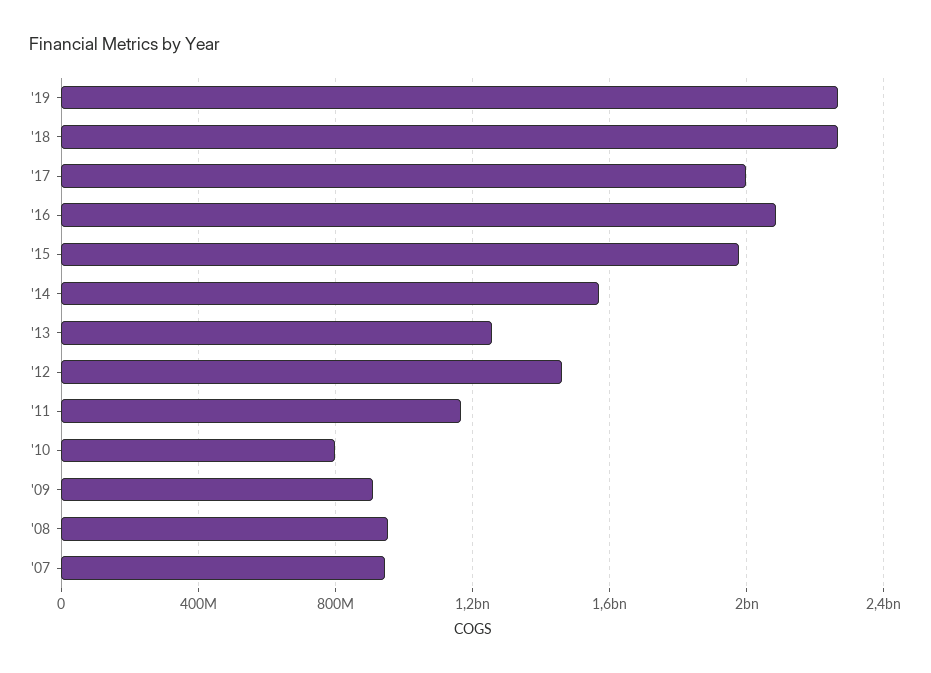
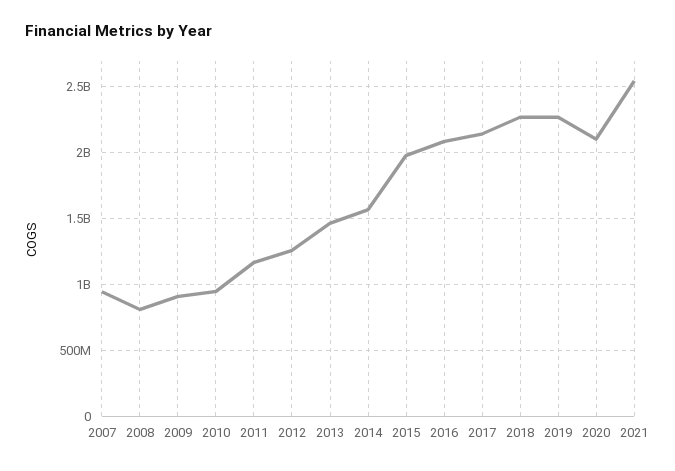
'17: 2000000000 -> 2150000000
'13: 1250000000 -> 1450000000
'12: 1450000000 -> 1250000000
'10: 800000000 -> 950000000
'08: 950000000 -> 800000000
2020: none -> 2100000000
2021: none -> 2550000000

